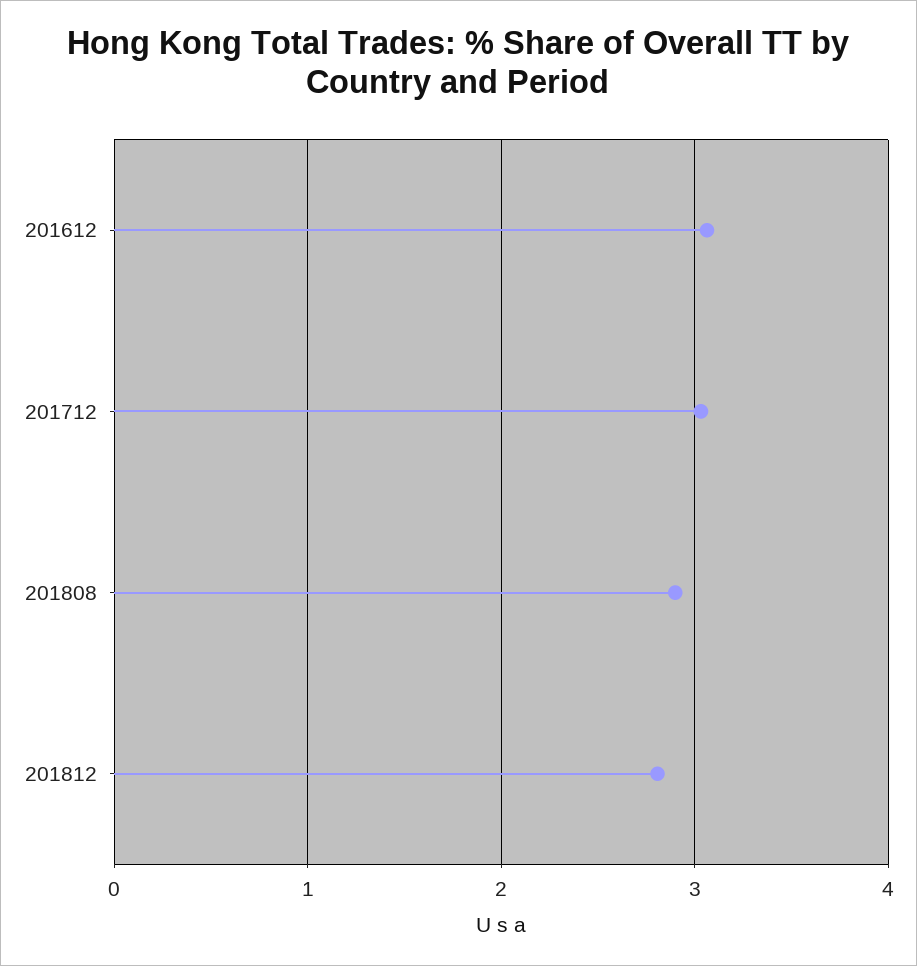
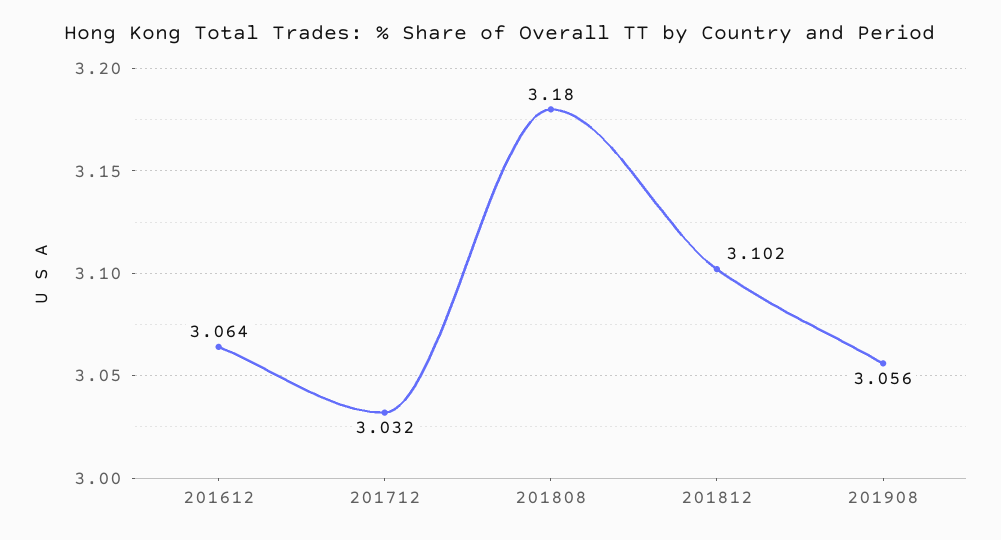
201808: 2.9 -> 3.18
201812: 2.8 -> 3.102
201908: none -> 3.056

